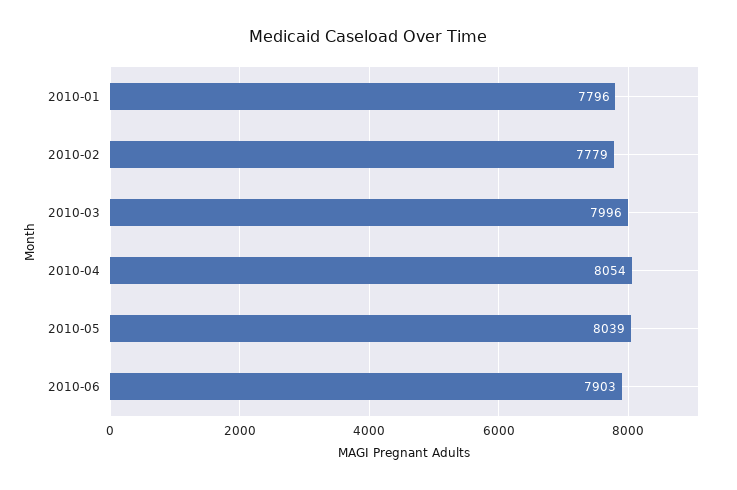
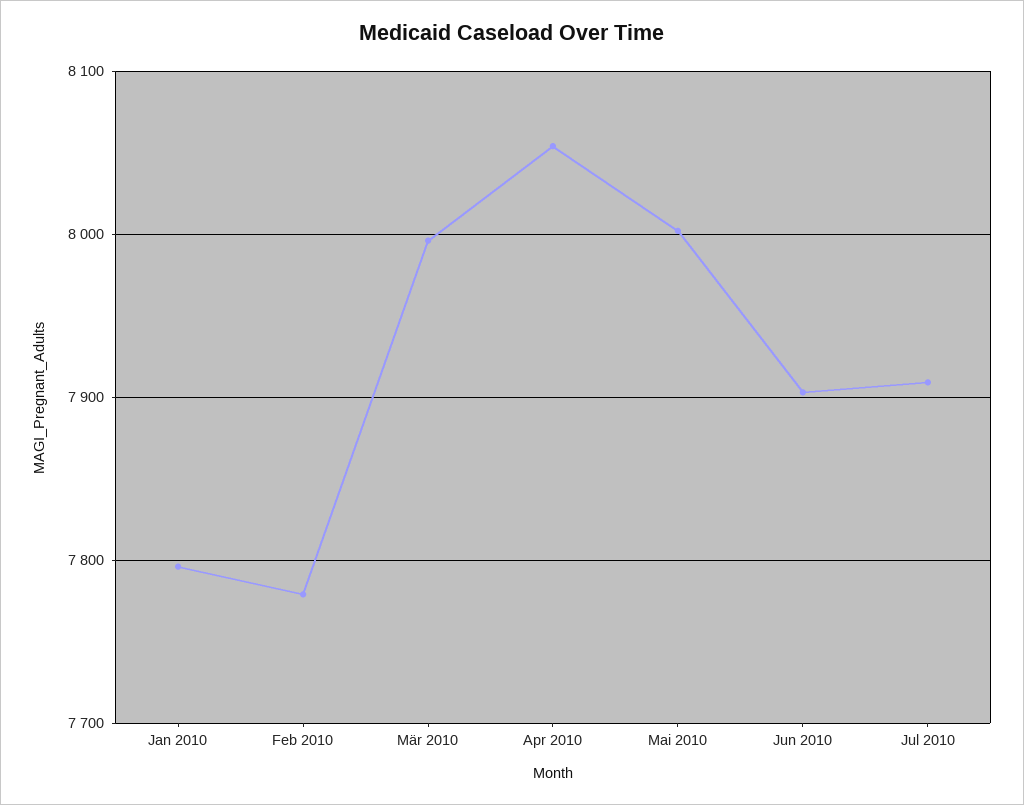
2010-05: 8039 -> 8000
Jul 2010: none -> 7910

